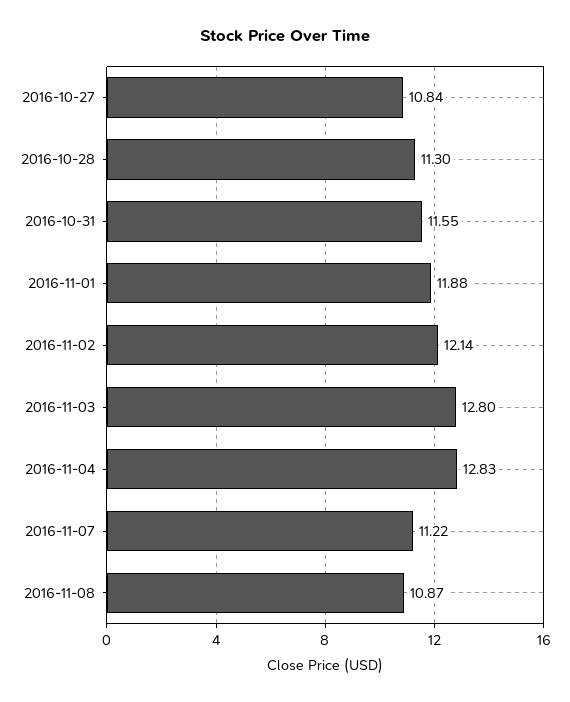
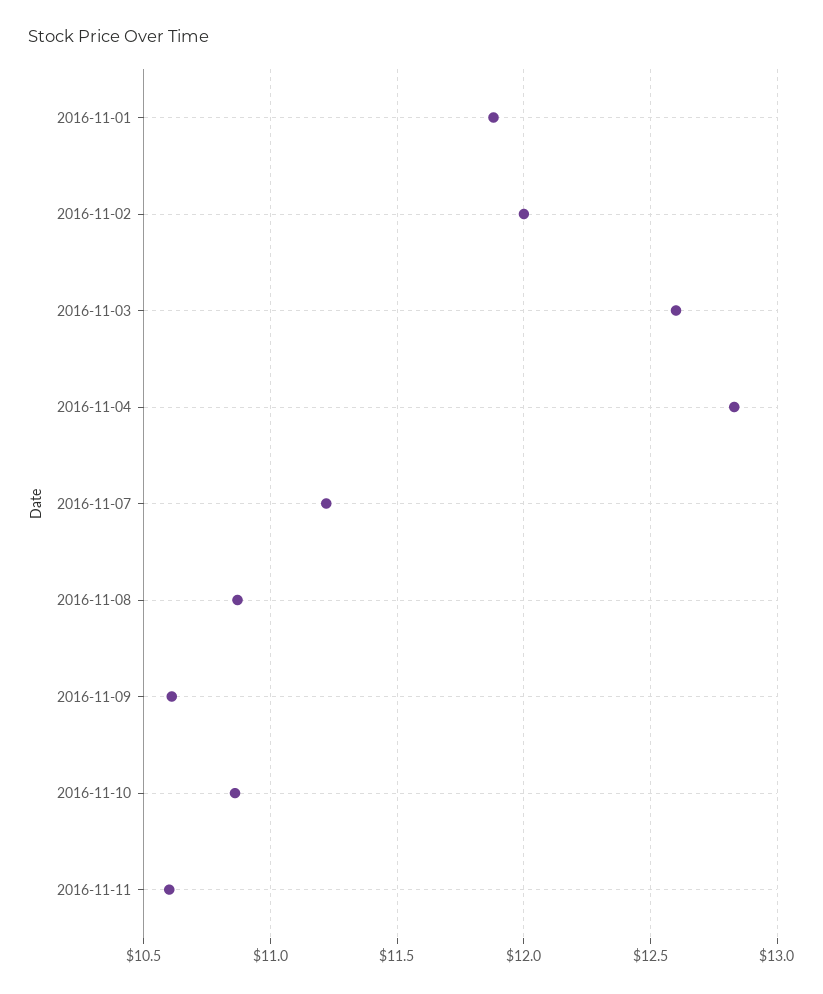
2016-10-27: 10.84 -> none
2016-10-28: 11.3 -> none
2016-10-31: 11.55 -> none
2016-11-02: 12.14 -> 12
2016-11-03: 12.8 -> 12.6
2016-11-09: none -> 10.6
2016-11-10: none -> 10.85
2016-11-11: none -> 10.6

